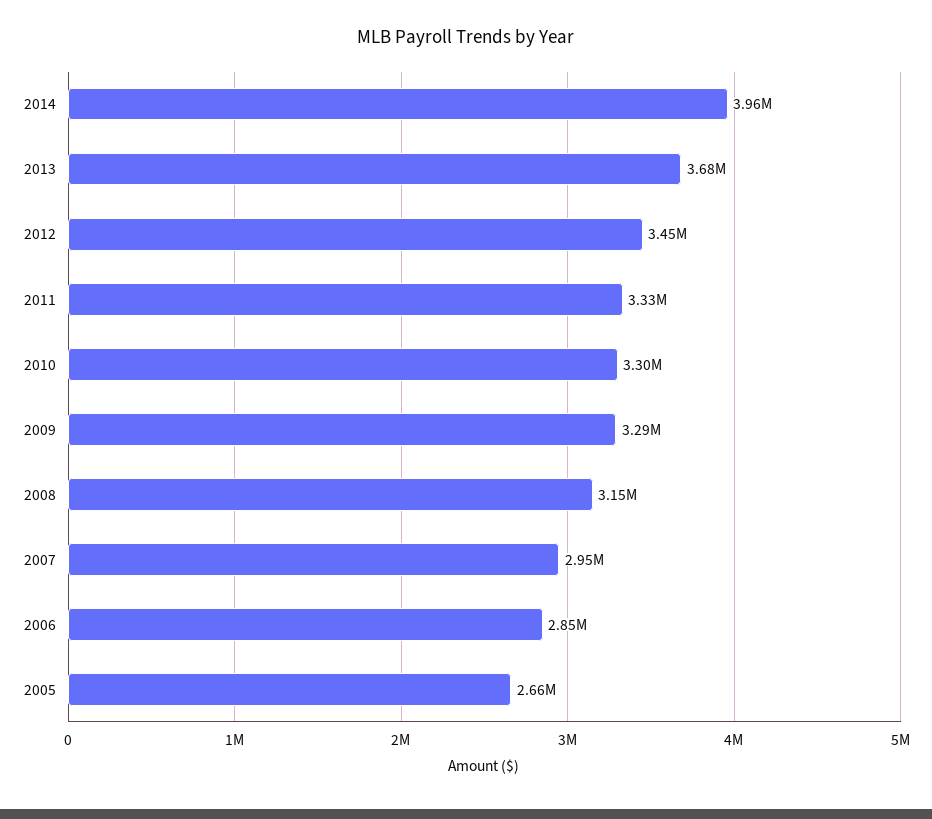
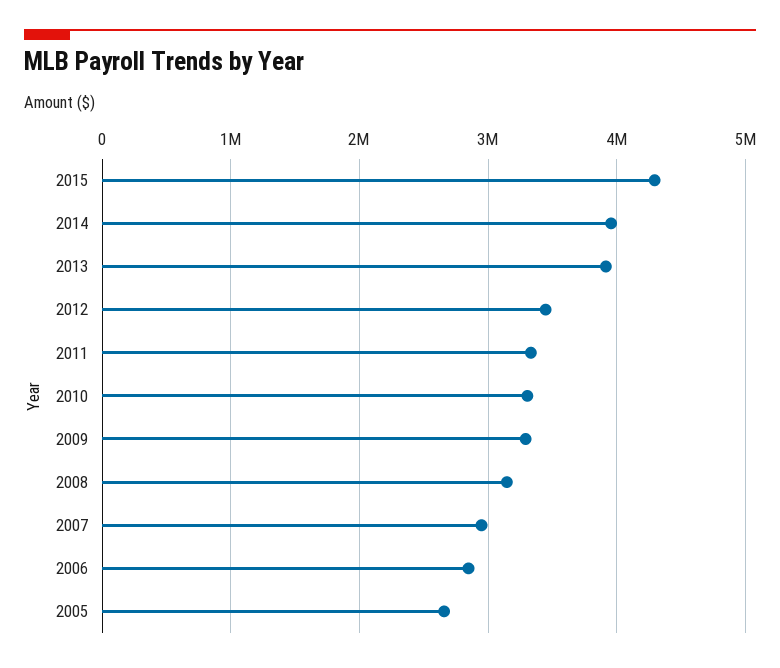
2013: 3680000 -> 3900000
2015: none -> 4300000

